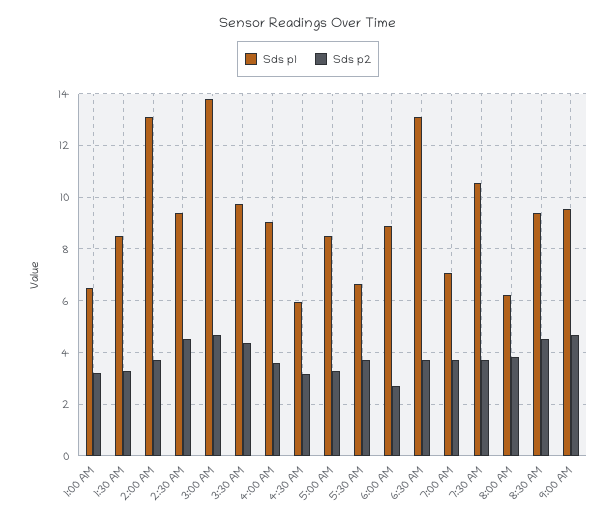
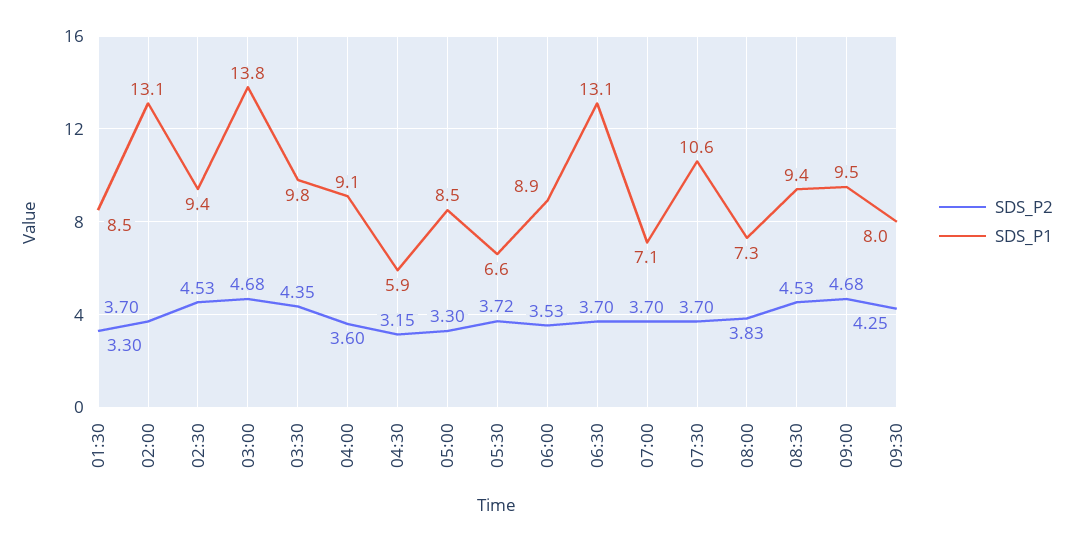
Sds p1, 1:00 AM: 6.5 -> none
Sds p2, 1:00 AM: 3.25 -> none
Sds p2, 6:00 AM: 2.75 -> 3.53
Sds p1, 8:00 AM: 6.25 -> 7.3
Sds p2, 09:30: none -> 4.25
Sds p1, 09:30: none -> 8

